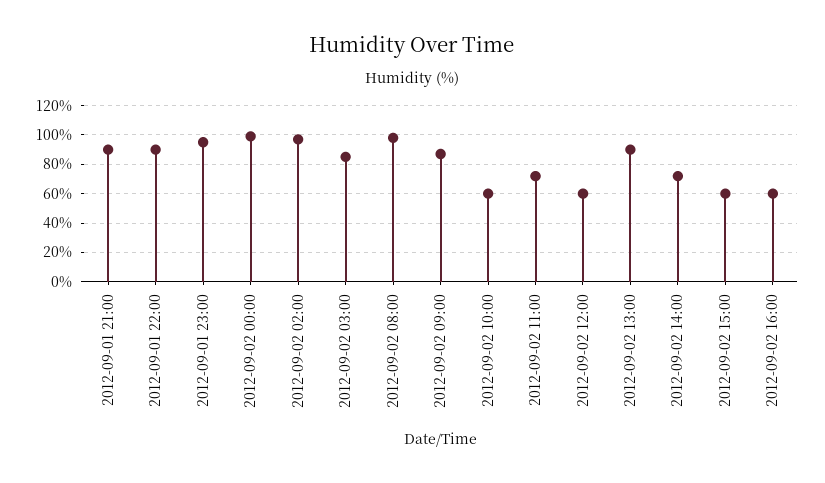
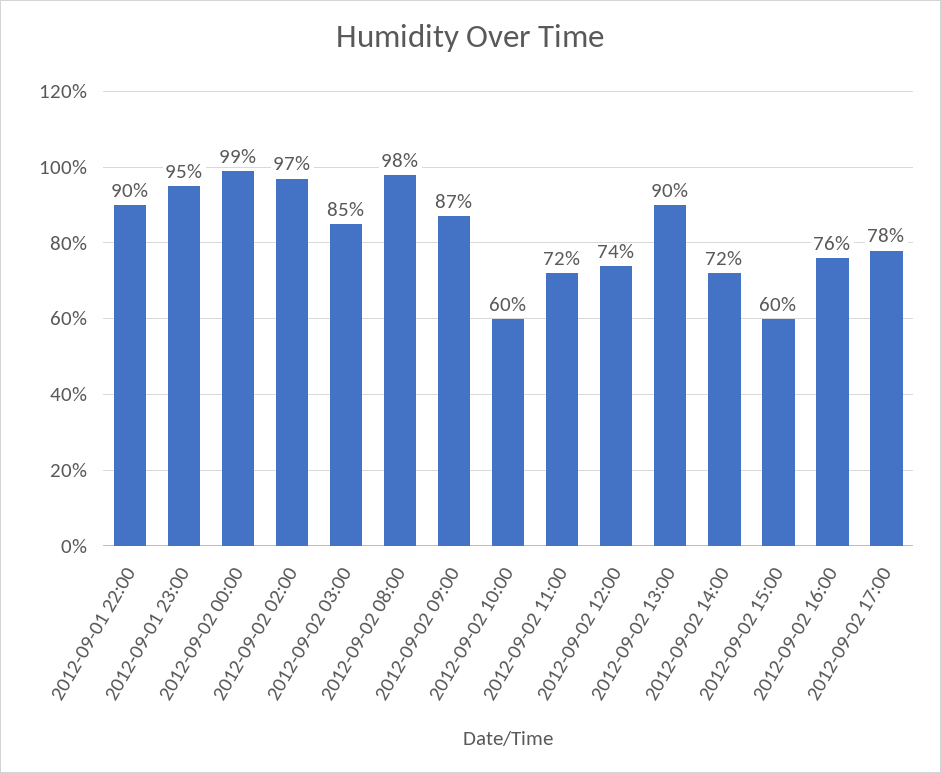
2012-09-01 21:00: 90 -> none
2012-09-02 12:00: 60 -> 74
2012-09-02 16:00: 60 -> 76
2012-09-02 17:00: none -> 78

